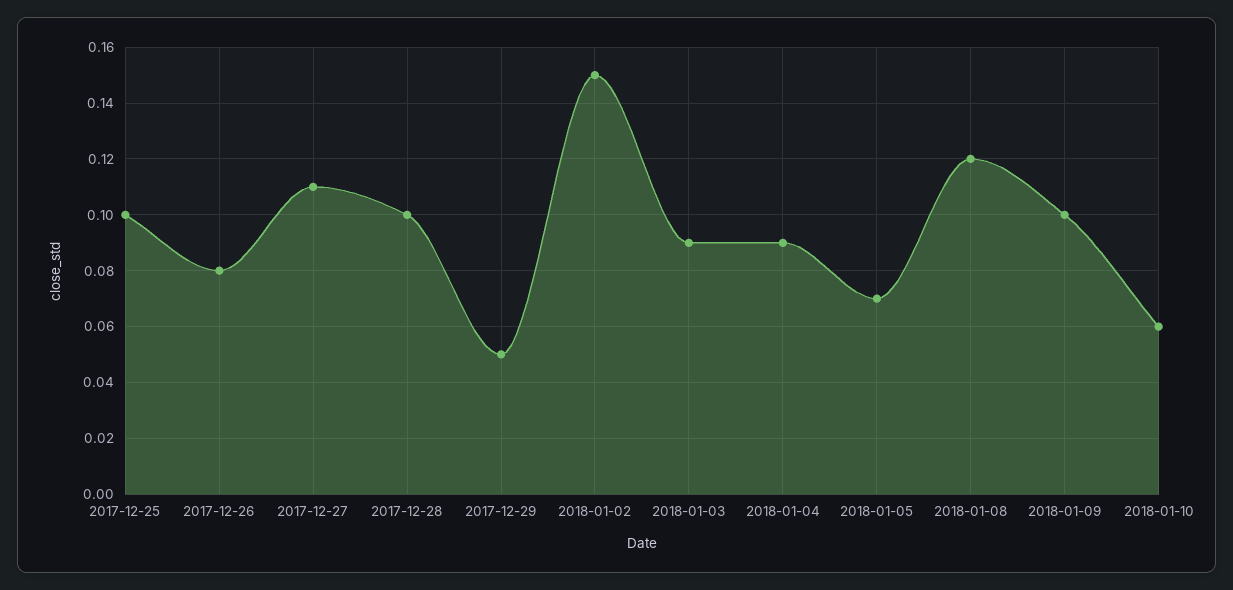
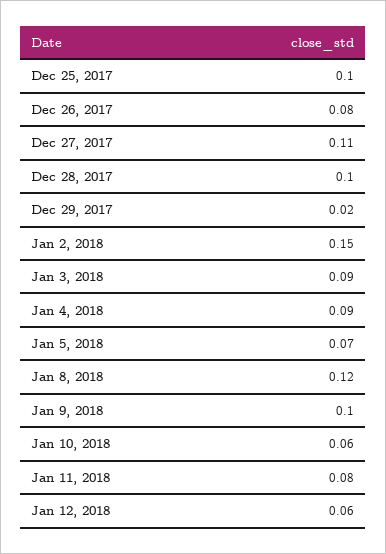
2017-12-29: 0.05 -> 0.02
Jan 11, 2018: none -> 0.08
Jan 12, 2018: none -> 0.06

